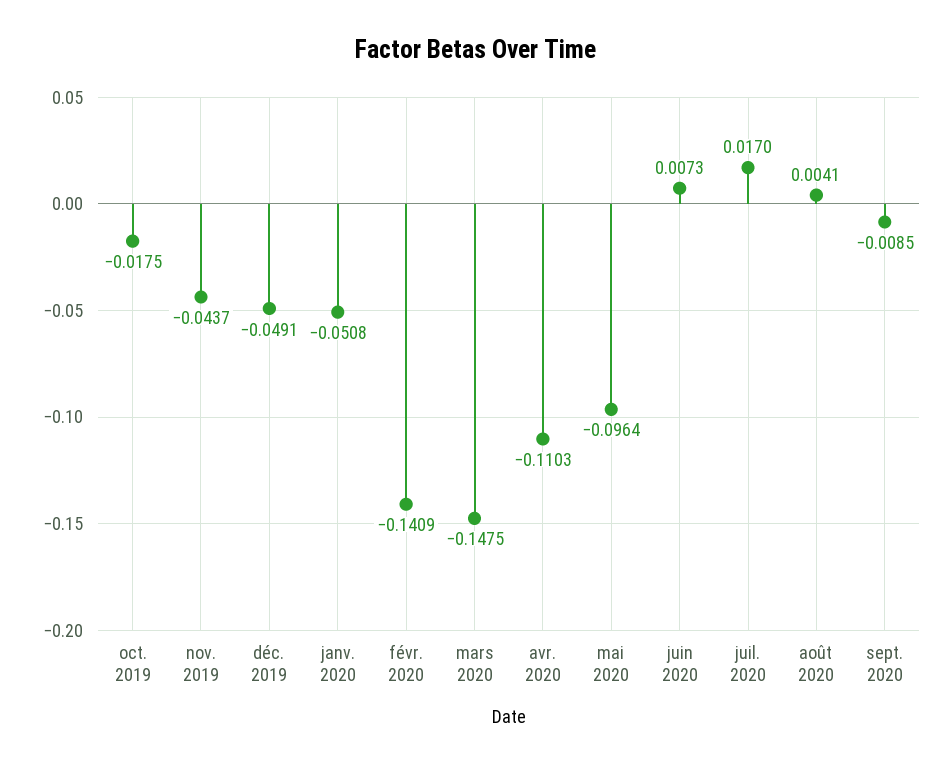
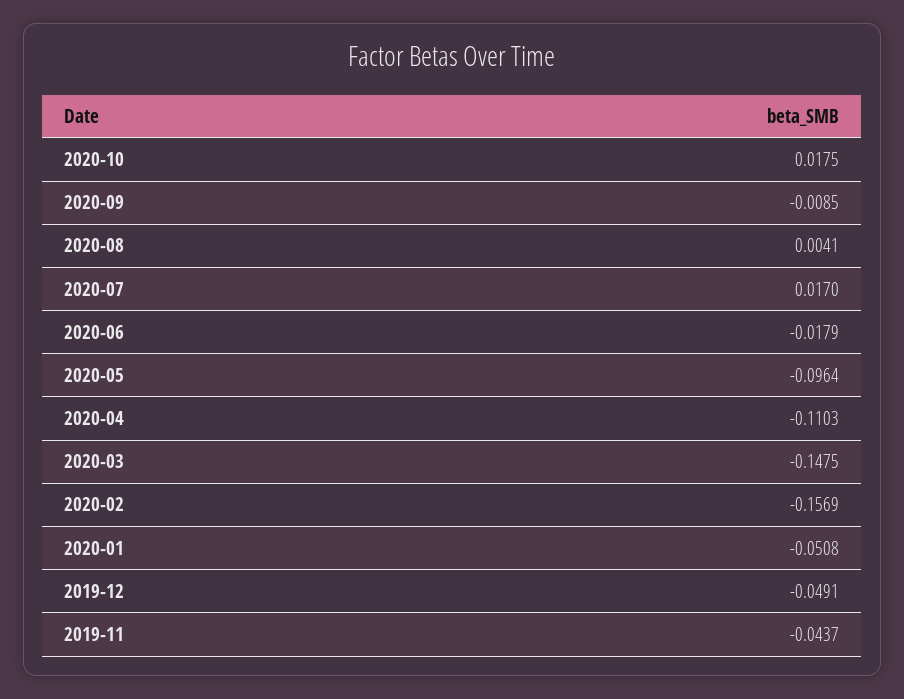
oct. 2019: -0.0175 -> none
févr. 2020: -0.1409 -> -0.1569
juin 2020: 0.0073 -> -0.0179
2020-10: none -> 0.0175

